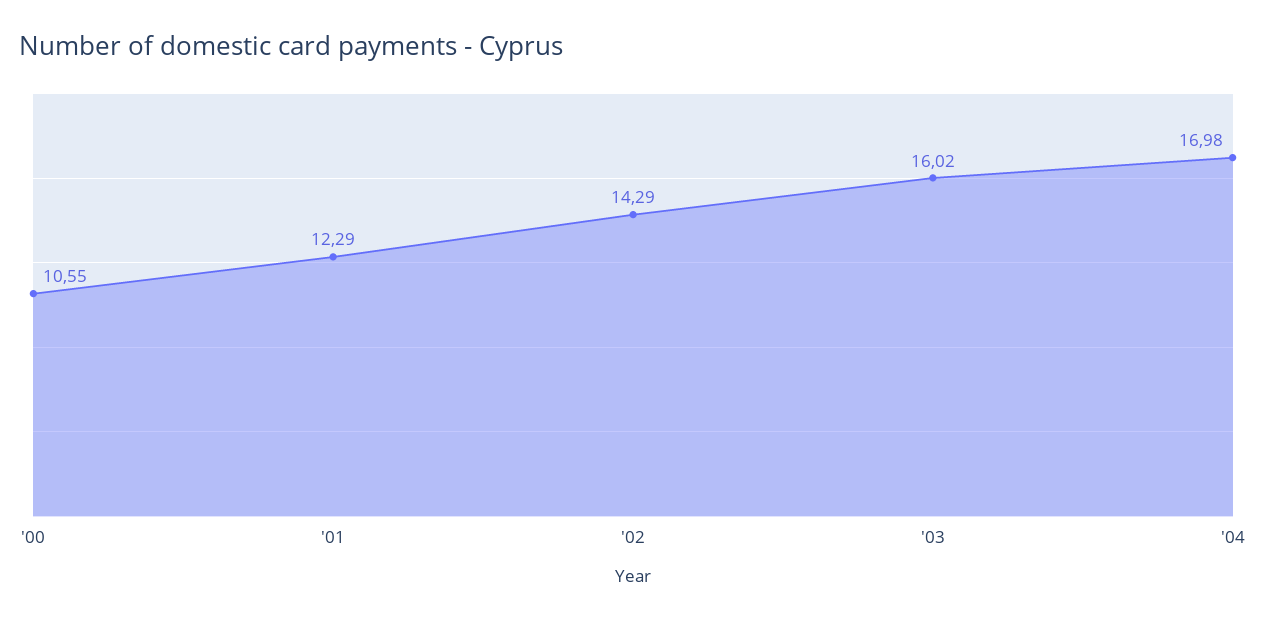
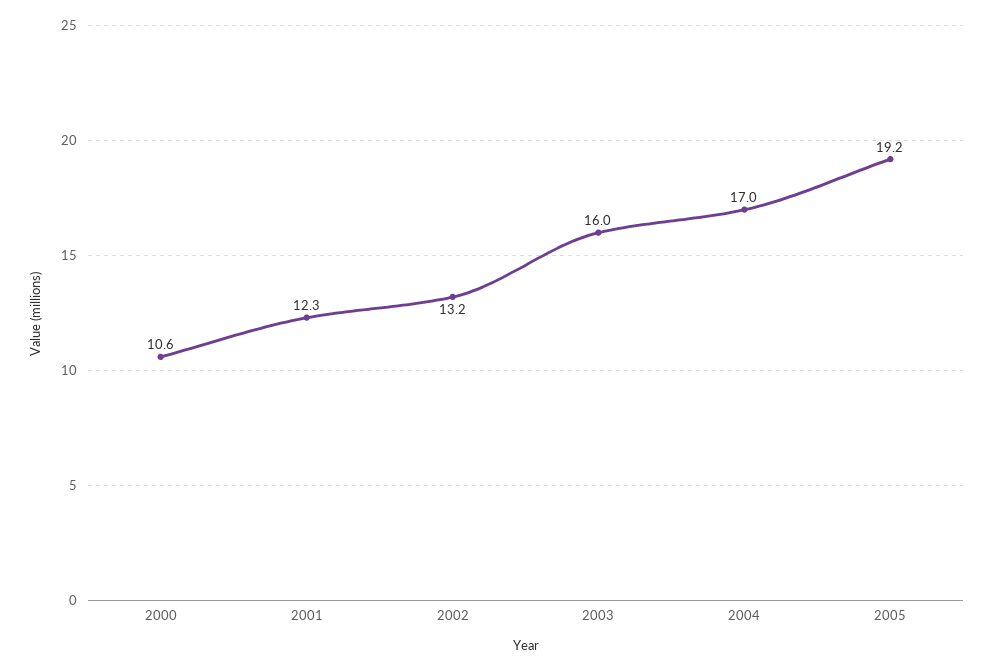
'02: 14.29 -> 13.2
2005: none -> 19.2

